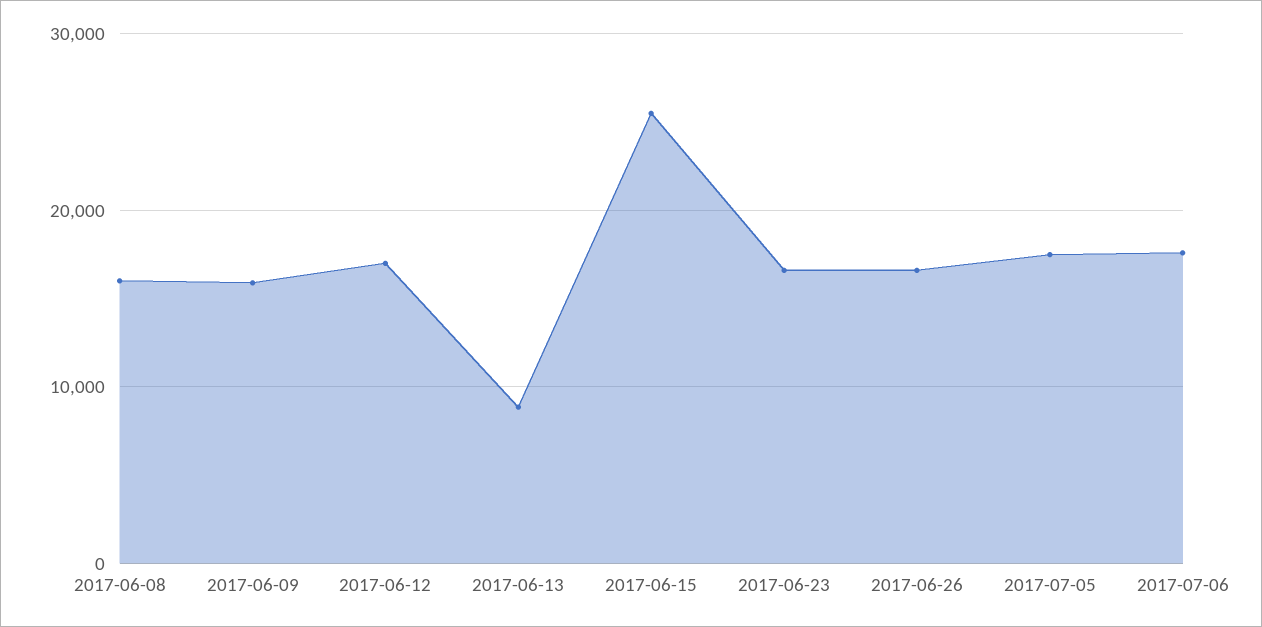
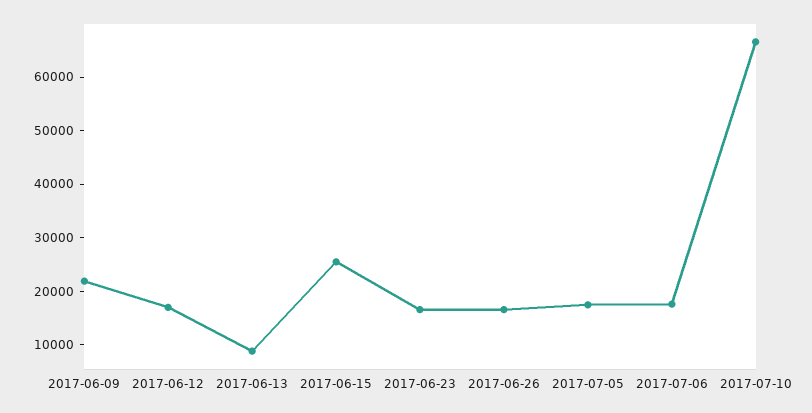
2017-06-08: 16000 -> none
2017-06-09: 16000 -> 22000
2017-07-10: none -> 66000

